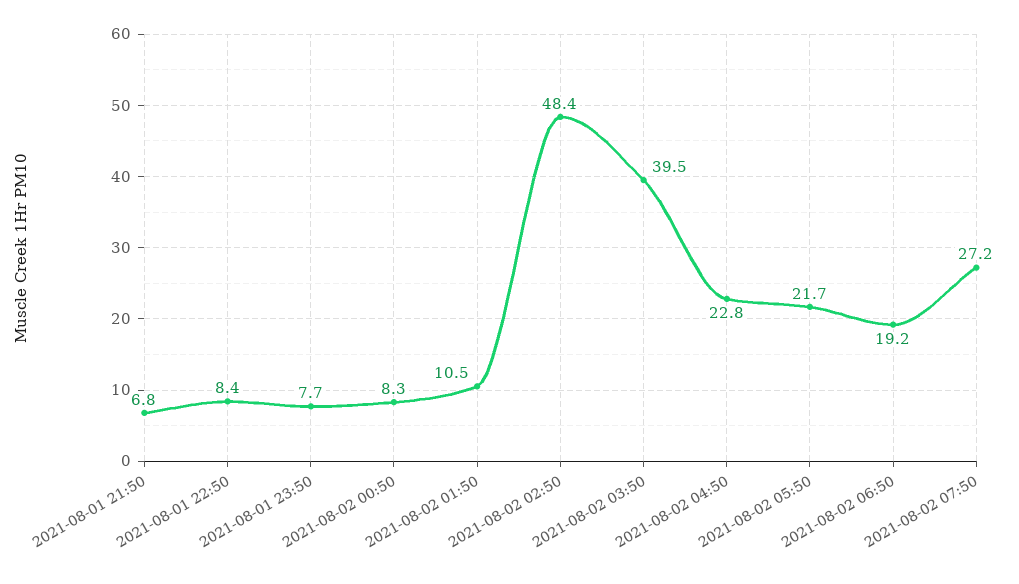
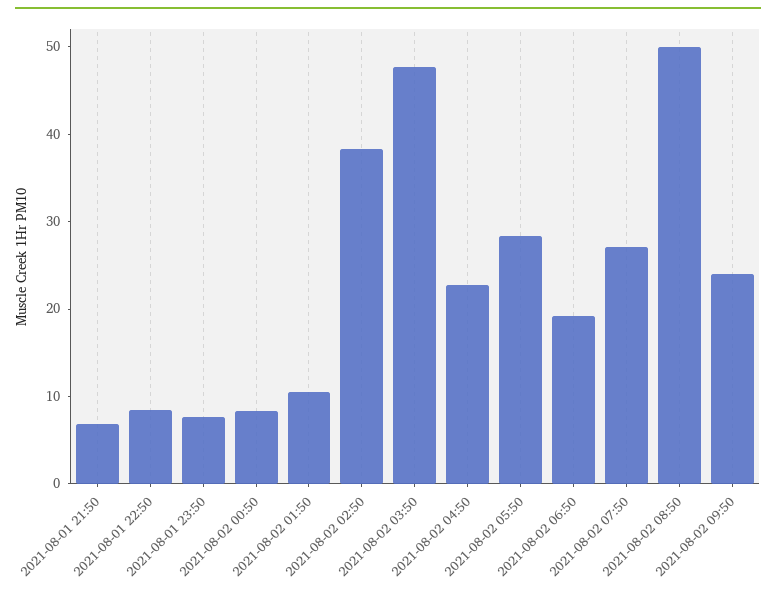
2021-08-02 02:50: 48.4 -> 38
2021-08-02 03:50: 39.5 -> 48
2021-08-02 05:50: 21.7 -> 28
2021-08-02 08:50: none -> 50
2021-08-02 09:50: none -> 24

